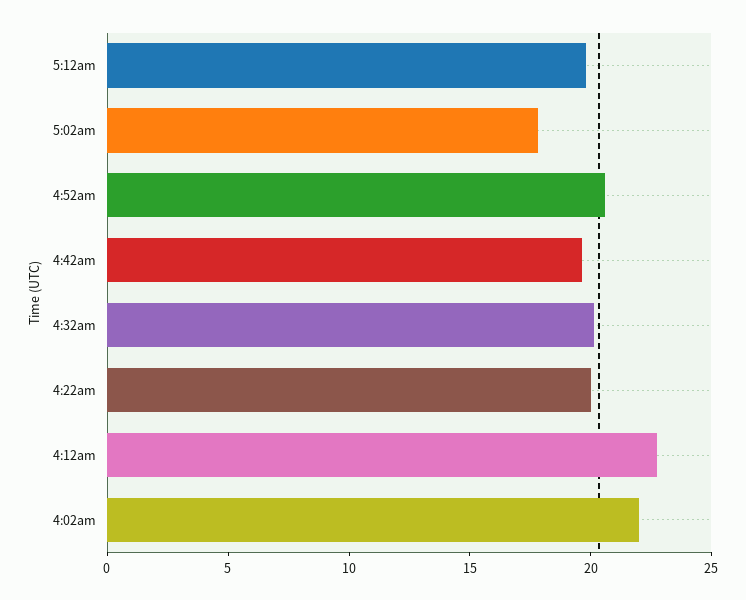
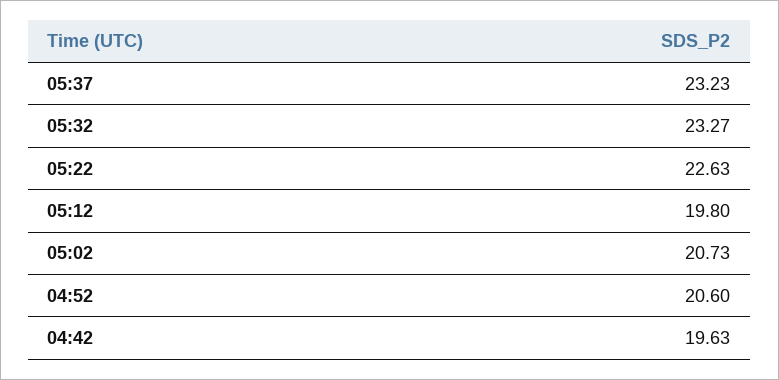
5:02am: 18 -> 20.73
4:32am: 20 -> none
4:22am: 20 -> none
4:12am: 23 -> none
4:02am: 22 -> none
05:37: none -> 23.23
05:32: none -> 23.27
05:22: none -> 22.63

